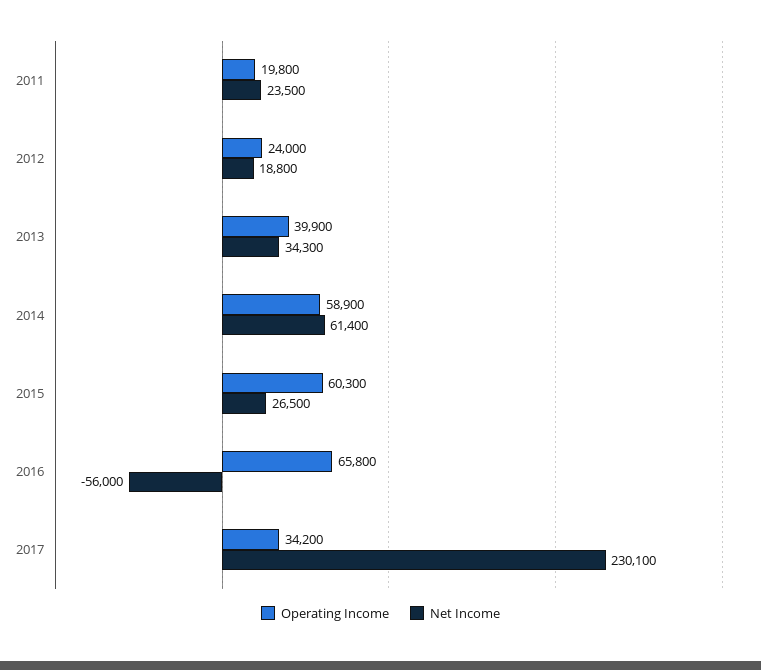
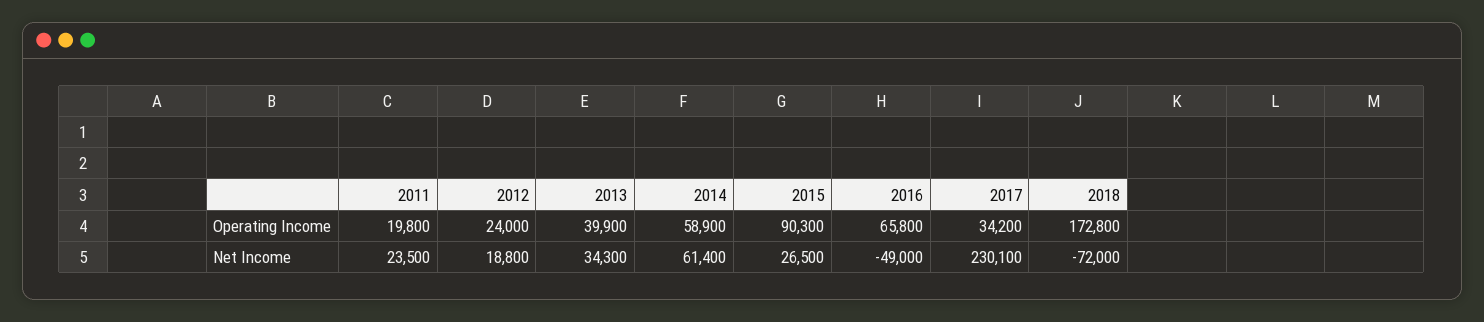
Operating Income, 2015: 60300 -> 90300
Net Income, 2016: -56000 -> -49000
Operating Income, 2018: none -> 172800
Net Income, 2018: none -> -72000

